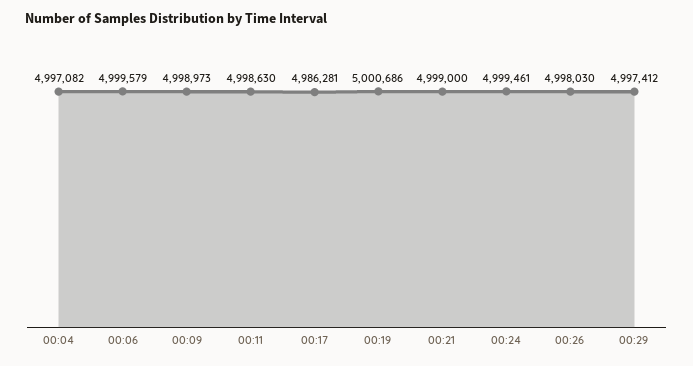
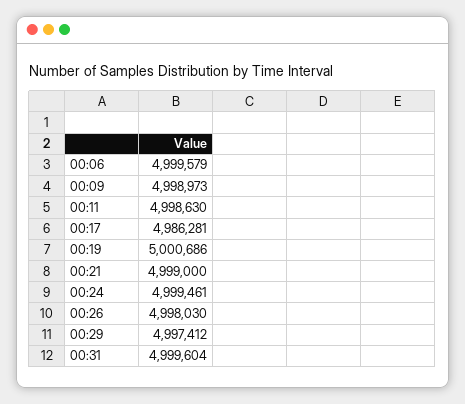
00:04: 4997082 -> none
00:31: none -> 4999604

